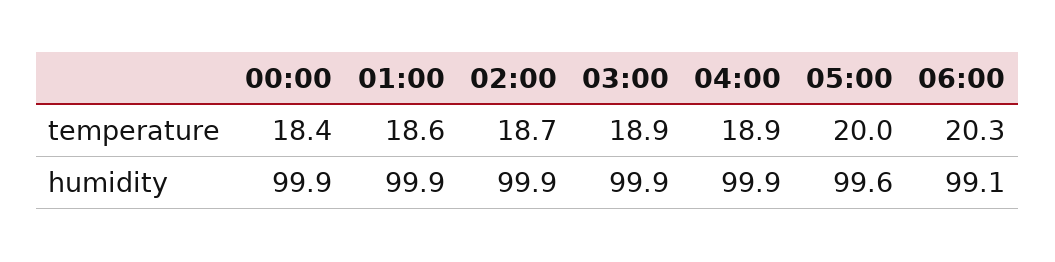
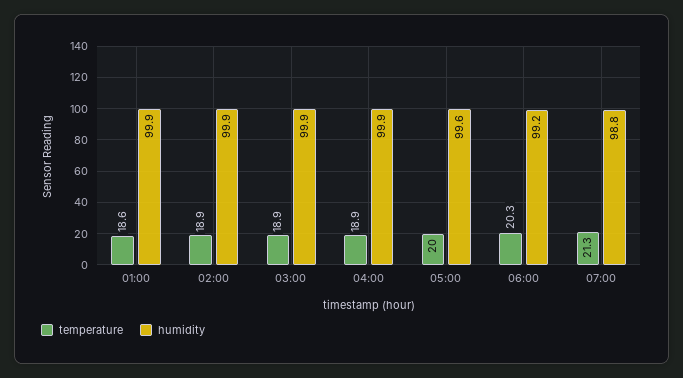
temperature, 00:00: 18.4 -> none
temperature, 02:00: 18.7 -> 18.9
humidity, 00:00: 99.9 -> none
humidity, 06:00: 99.1 -> 99.2
temperature, 07:00: none -> 21.3
humidity, 07:00: none -> 98.8

